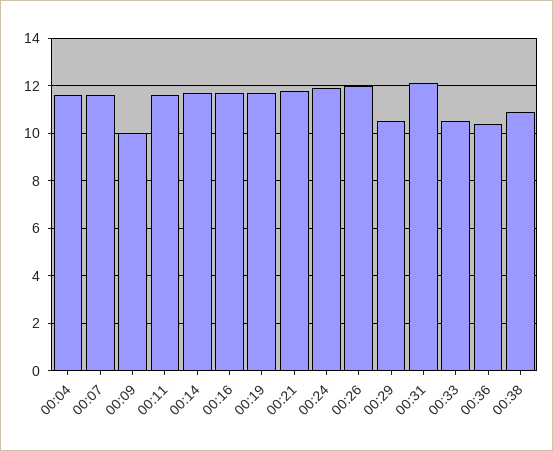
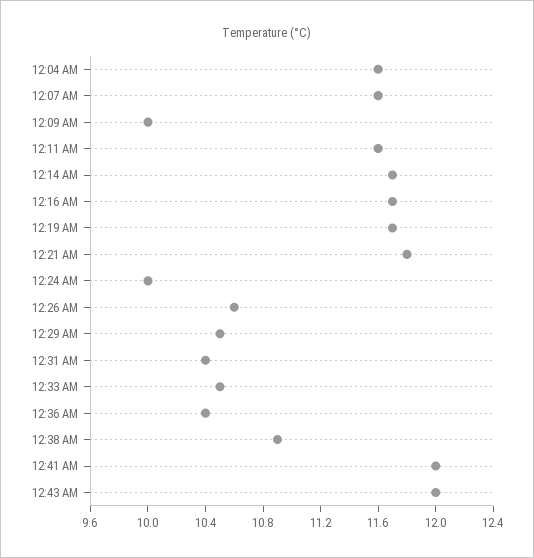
00:24: 12 -> 10
00:26: 12 -> 10.6
00:31: 12 -> 10.4
12:41 AM: none -> 12
12:43 AM: none -> 12

